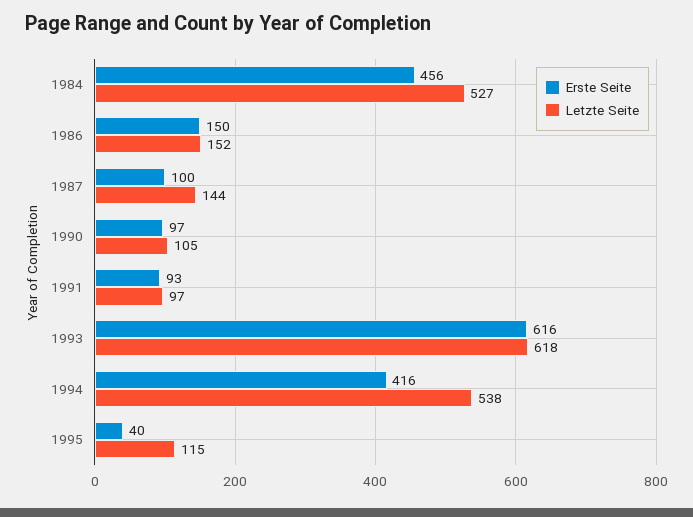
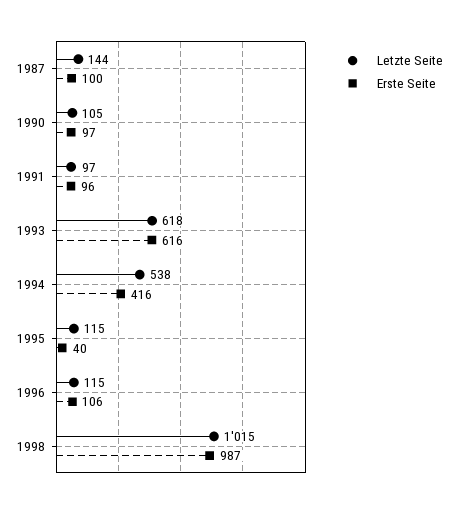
Erste Seite, 1984: 456 -> none
Letzte Seite, 1984: 527 -> none
Erste Seite, 1986: 150 -> none
Letzte Seite, 1986: 152 -> none
Erste Seite, 1991: 93 -> 96
Letzte Seite, 1996: none -> 115
Erste Seite, 1996: none -> 106
Letzte Seite, 1998: none -> 1015
Erste Seite, 1998: none -> 987

